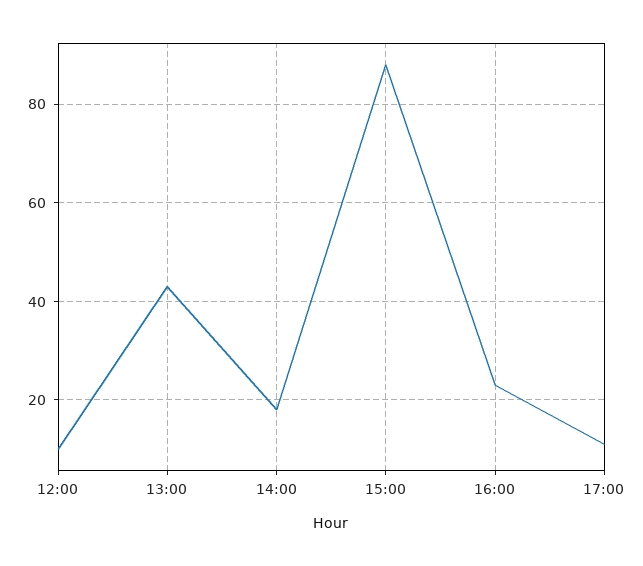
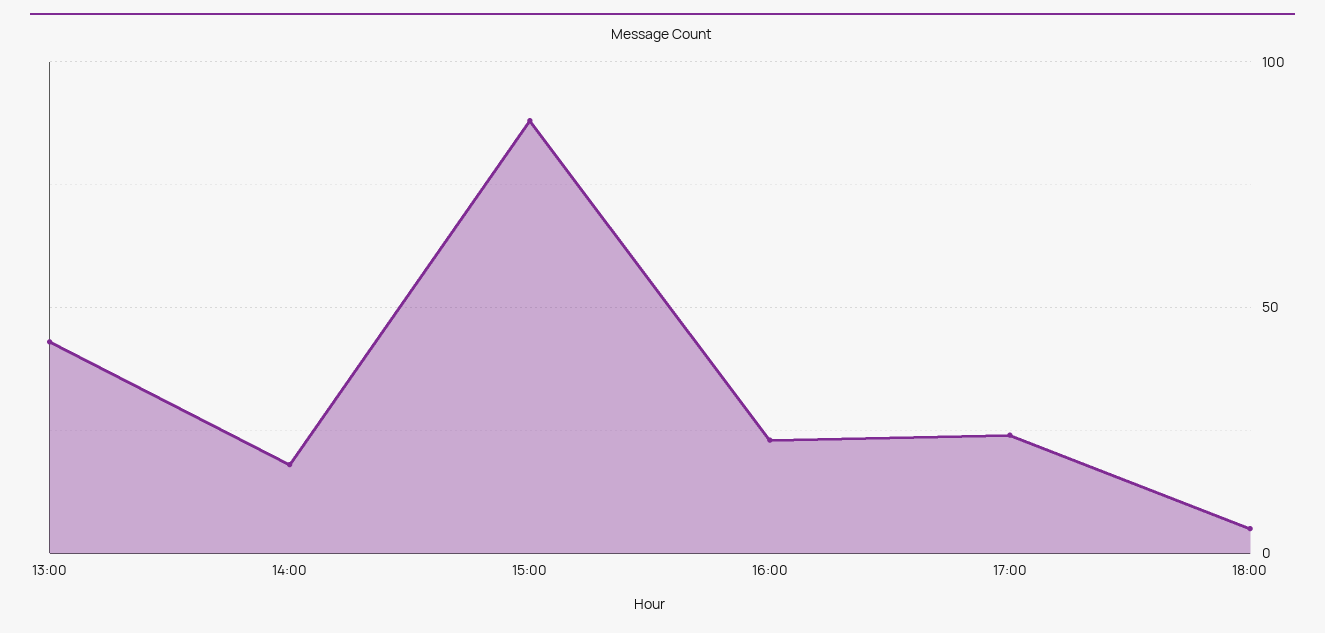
12:00: 10 -> none
17:00: 10 -> 25
18:00: none -> 5

